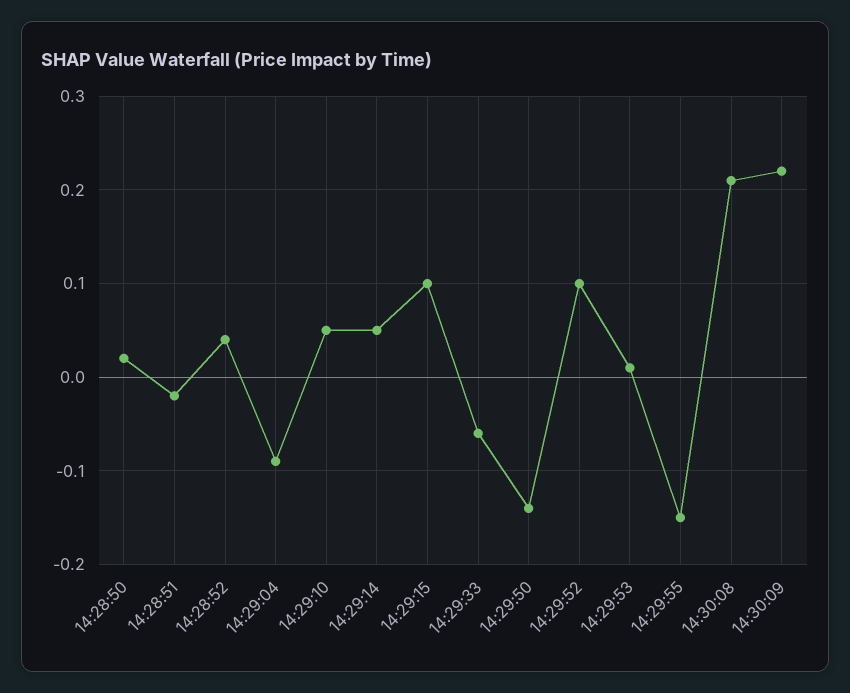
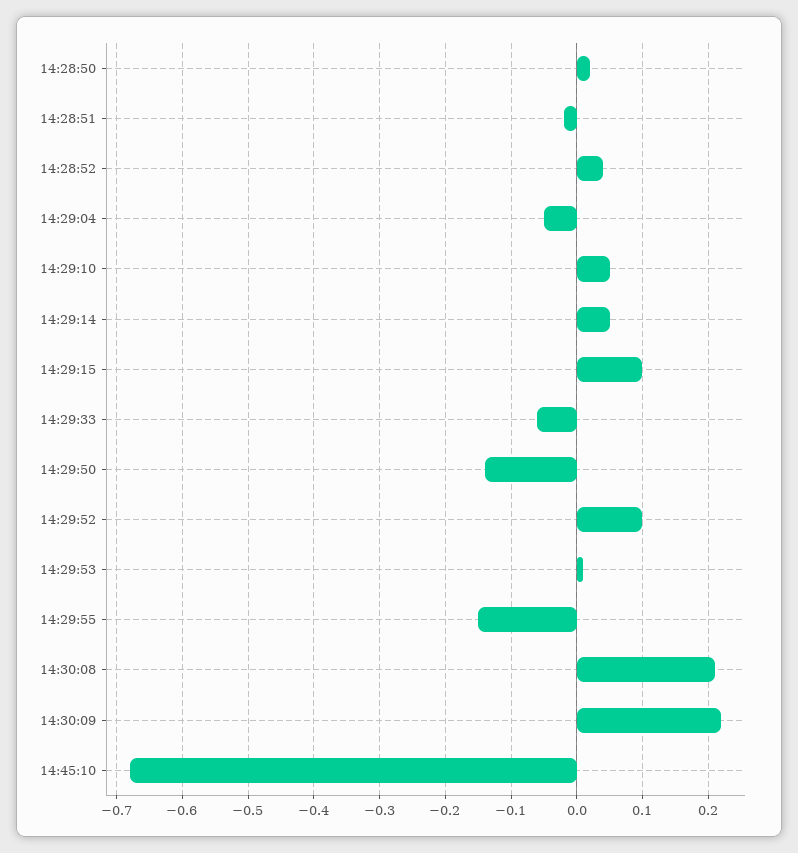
14:29:04: -0.09 -> -0.05
14:45:10: none -> -0.68

